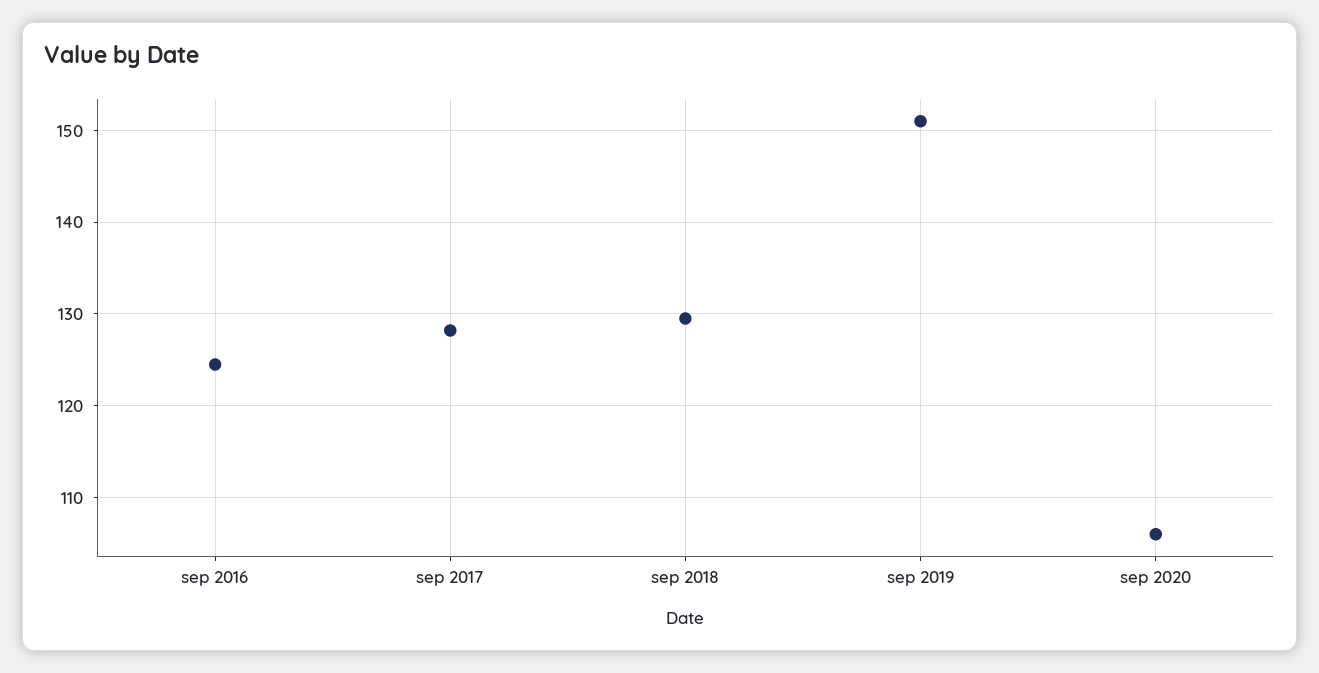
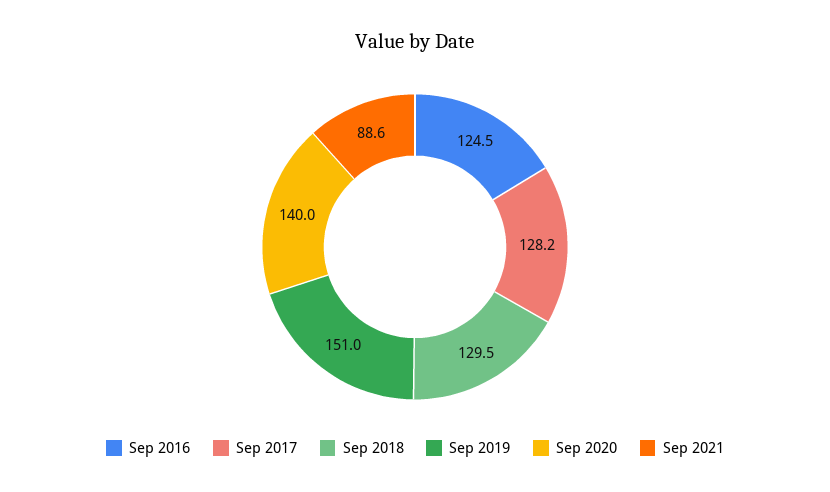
sep 2020: 106 -> 140
Sep 2021: none -> 88.6

